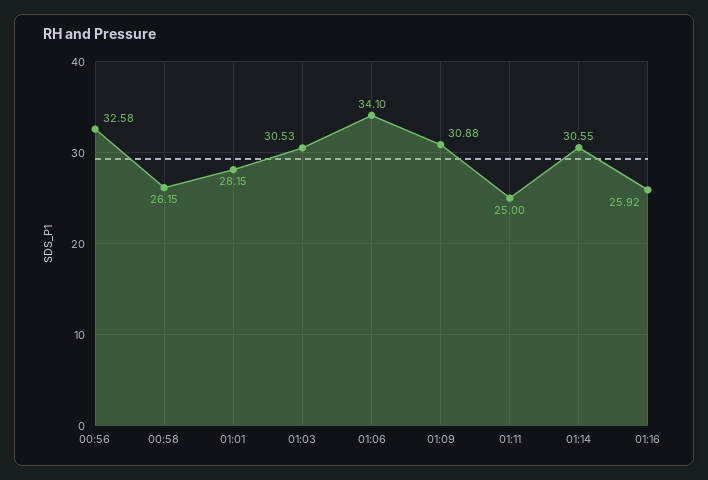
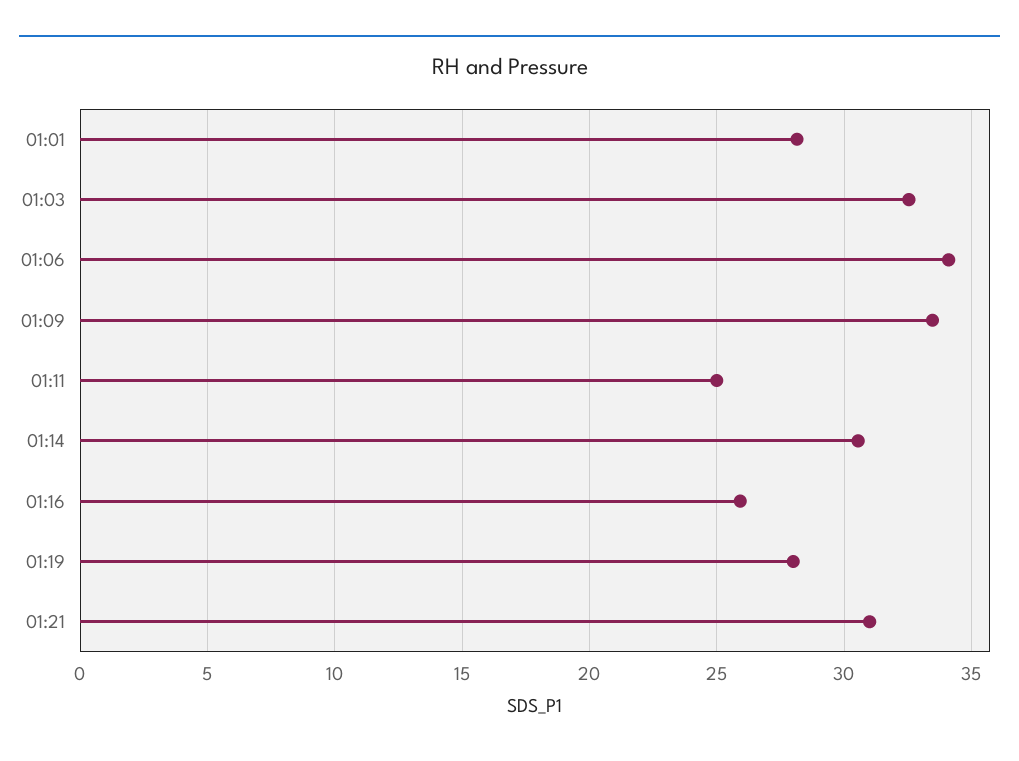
00:56: 32.58 -> none
00:58: 26.15 -> none
01:03: 30.53 -> 32.5
01:09: 30.88 -> 33.5
01:19: none -> 28
01:21: none -> 31

